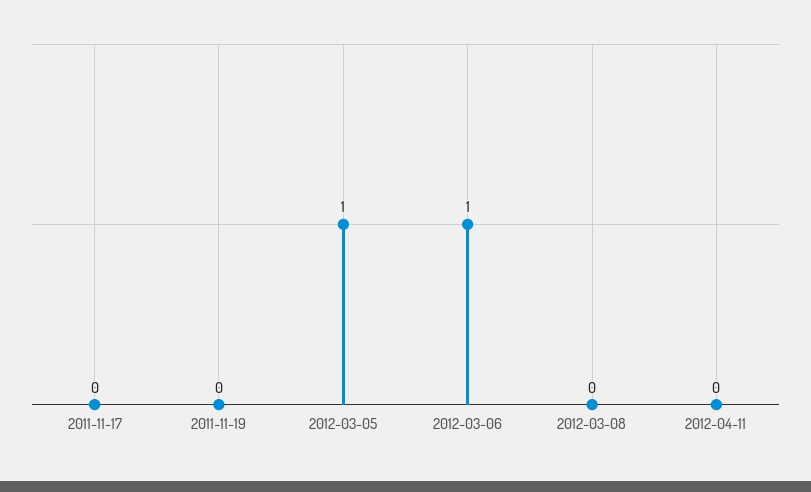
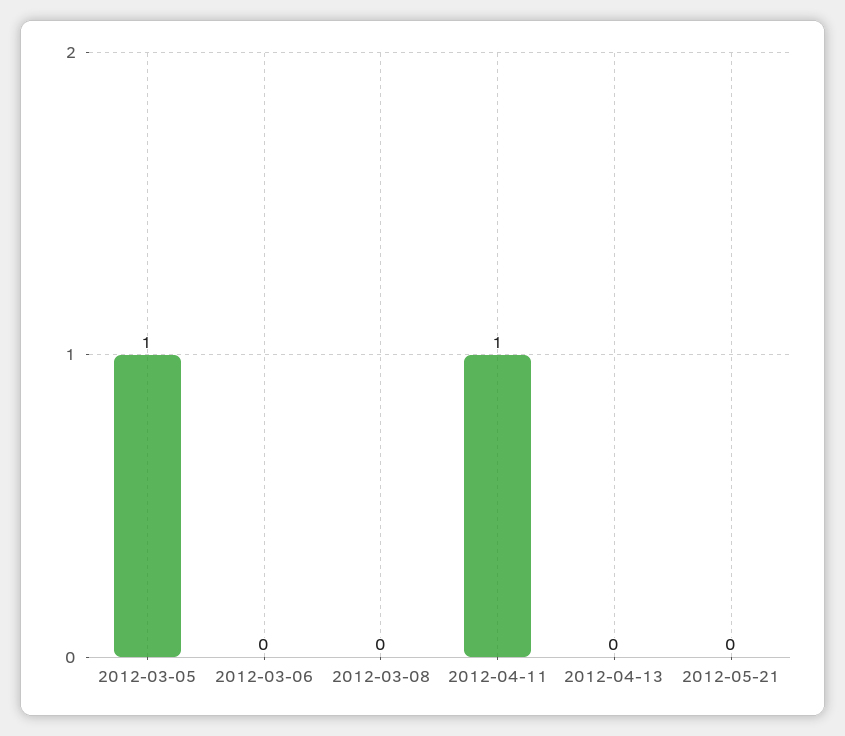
2011-11-17: 0 -> none
2011-11-19: 0 -> none
2012-03-06: 1 -> 0
2012-04-11: 0 -> 1
2012-04-13: none -> 0
2012-05-21: none -> 0

